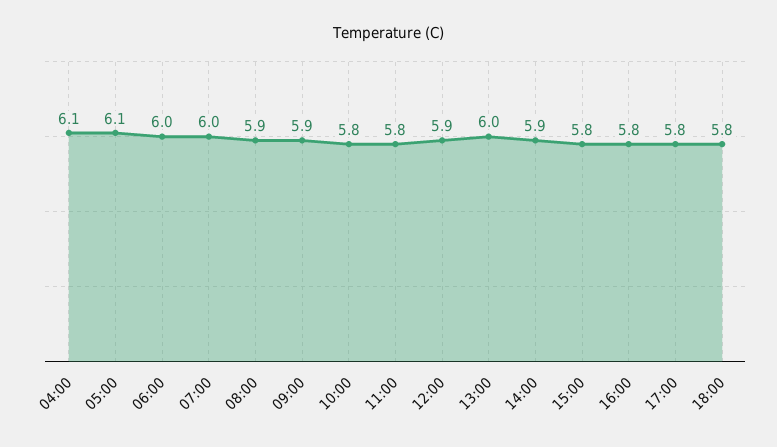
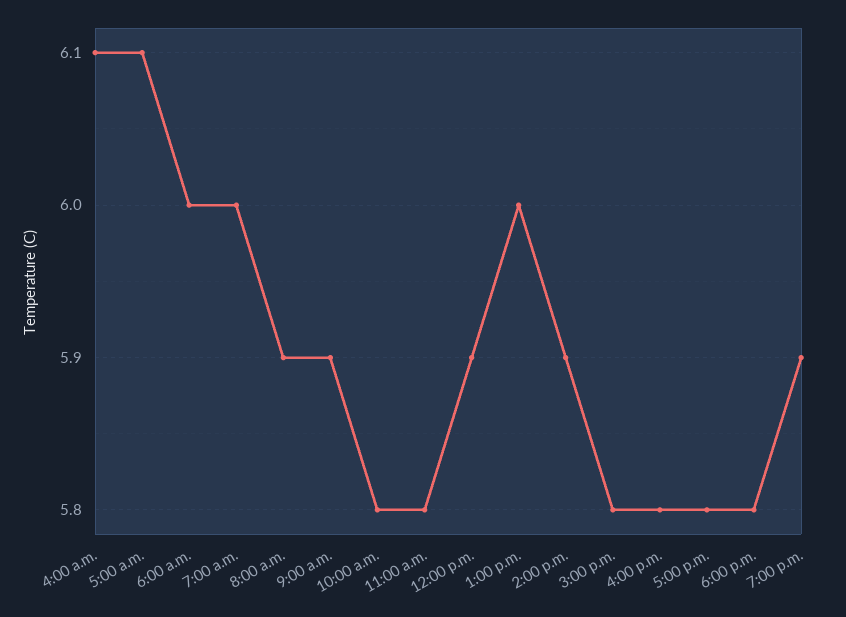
7:00 p.m.: none -> 5.9

